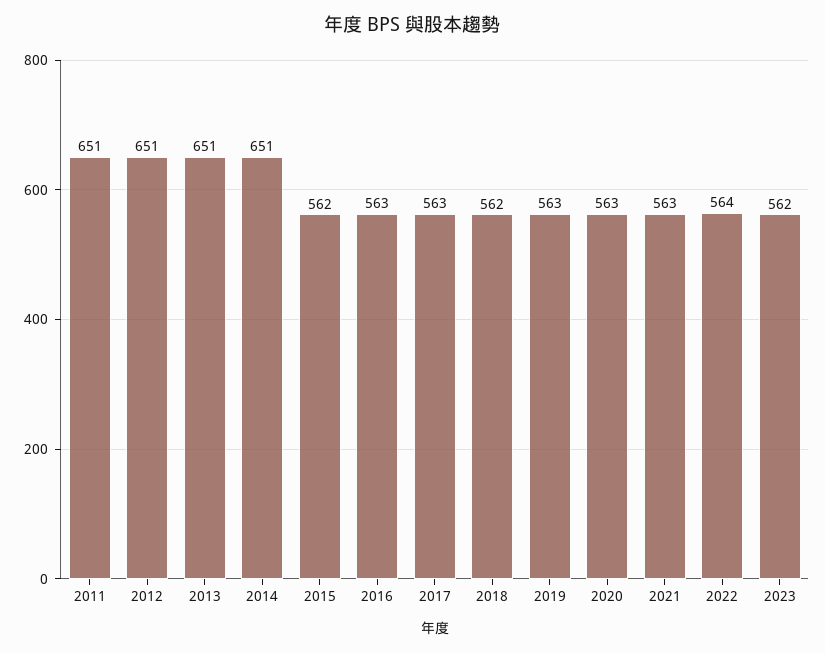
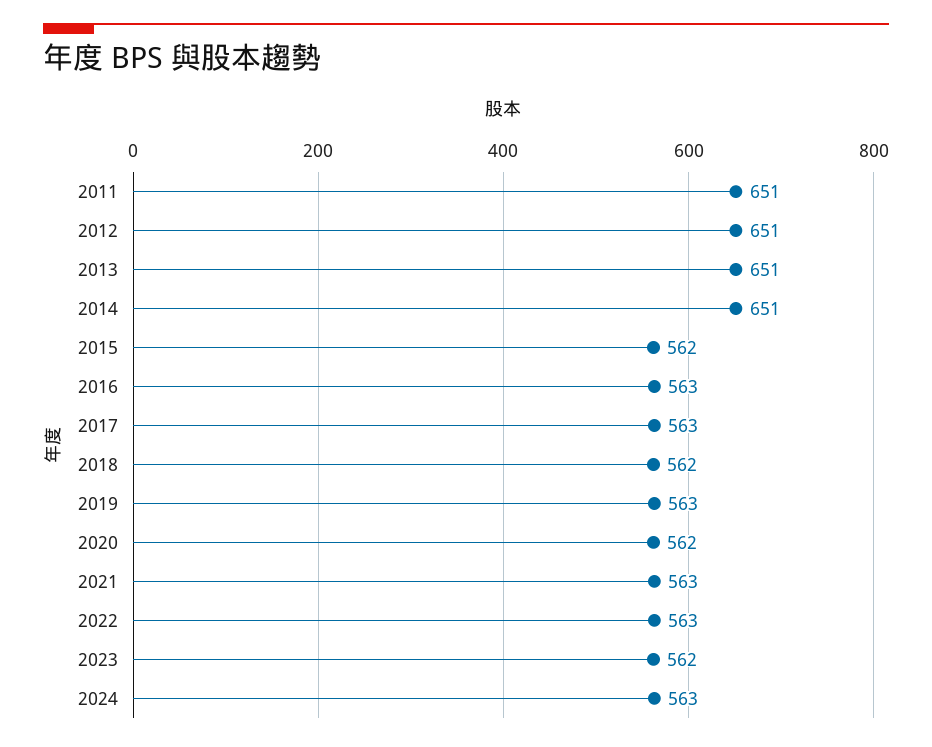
2020: 563 -> 562
2022: 564 -> 563
2024: none -> 563

